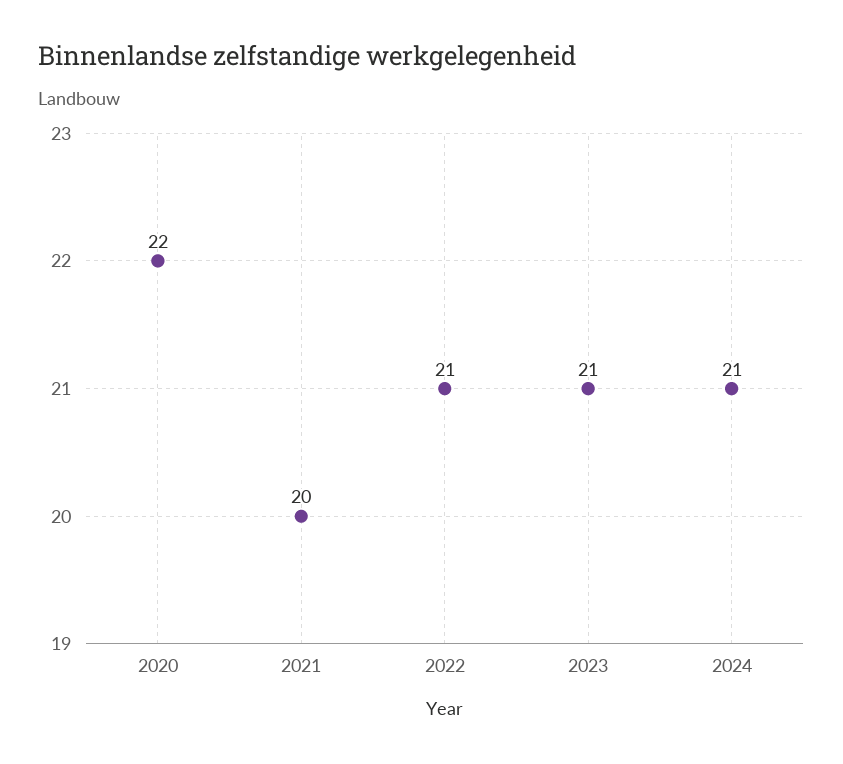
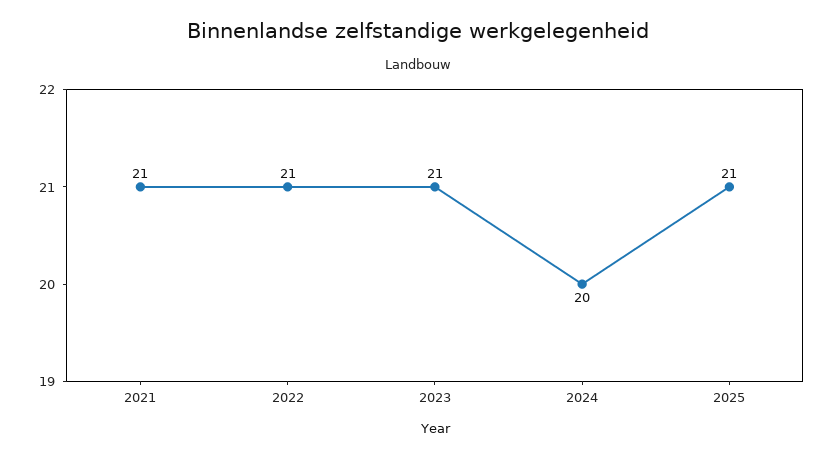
2020: 22 -> none
2021: 20 -> 21
2024: 21 -> 20
2025: none -> 21

